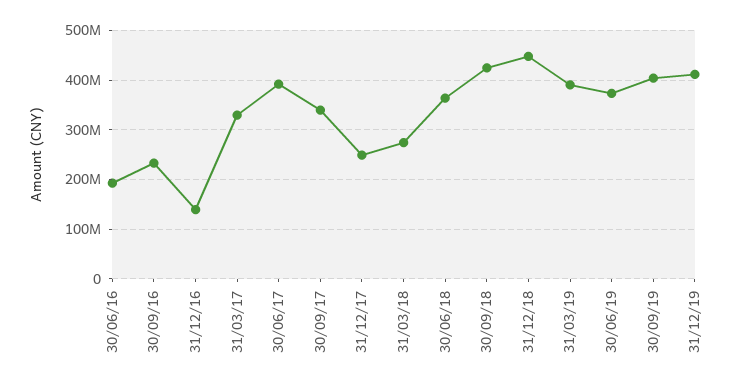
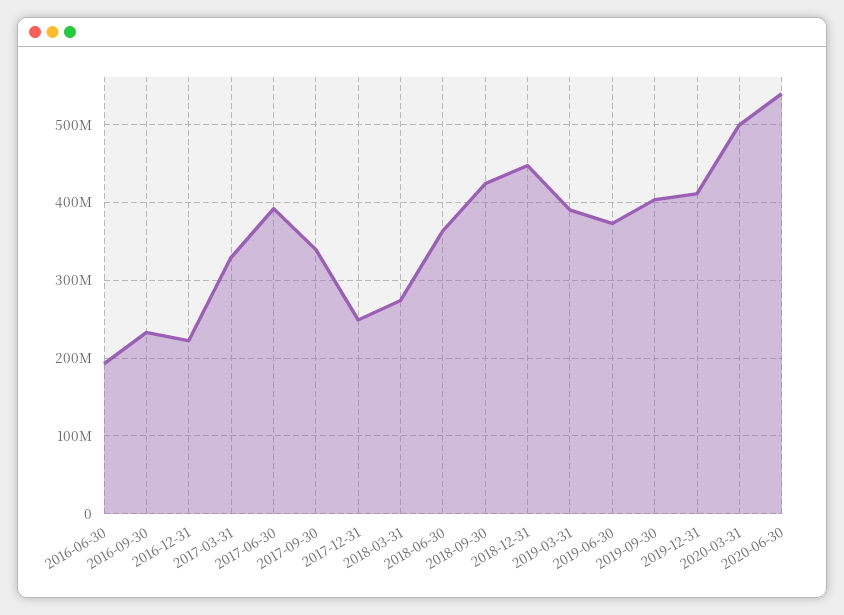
31/12/16: 140000000 -> 220000000
2020-03-31: none -> 500000000
2020-06-30: none -> 540000000

